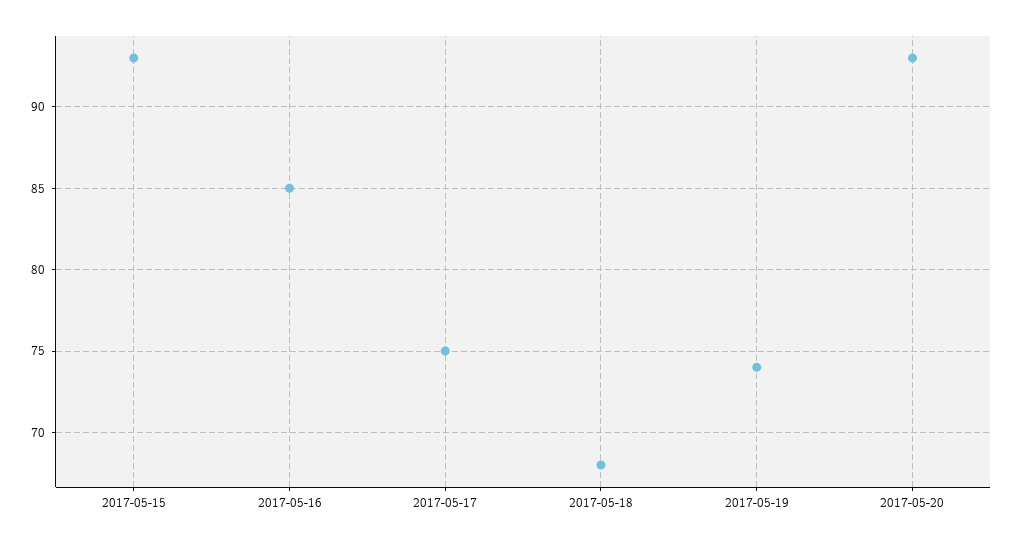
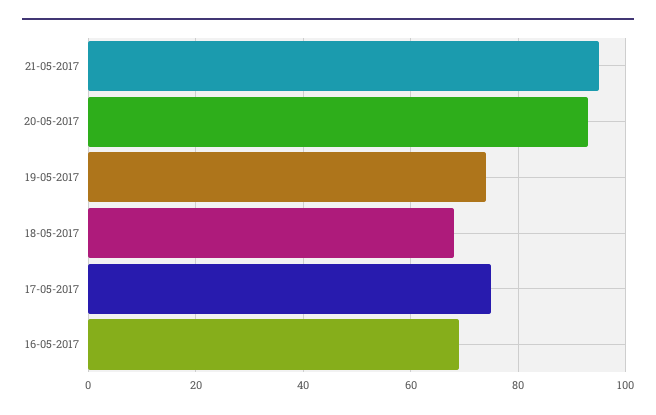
2017-05-15: 93 -> none
2017-05-16: 85 -> 70
21-05-2017: none -> 95

